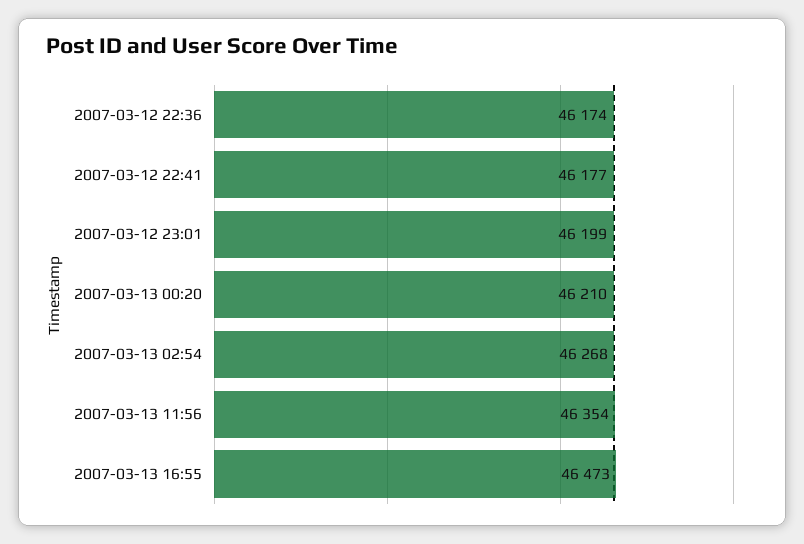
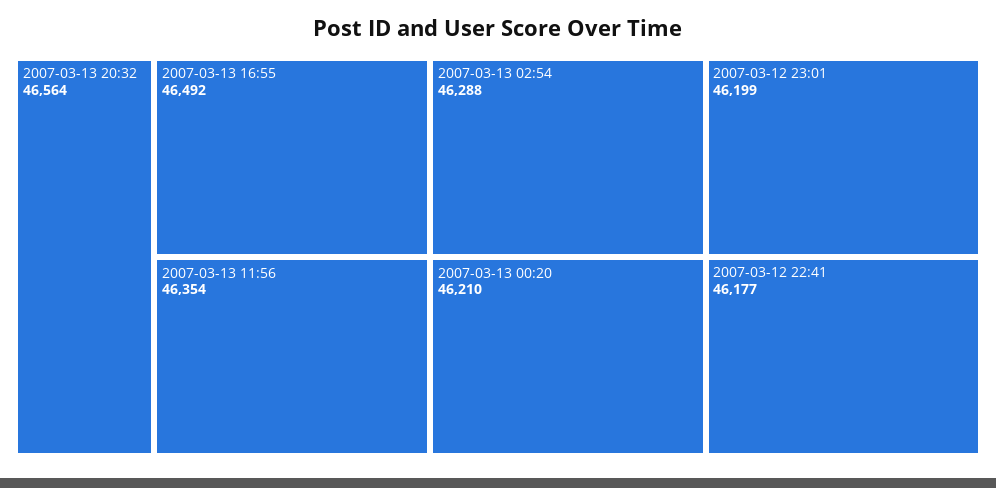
2007-03-12 22:36: 46174 -> none
2007-03-13 02:54: 46268 -> 46288
2007-03-13 16:55: 46473 -> 46492
2007-03-13 20:32: none -> 46564

